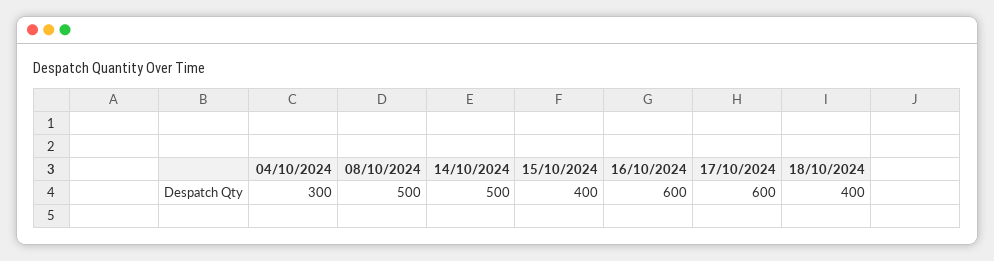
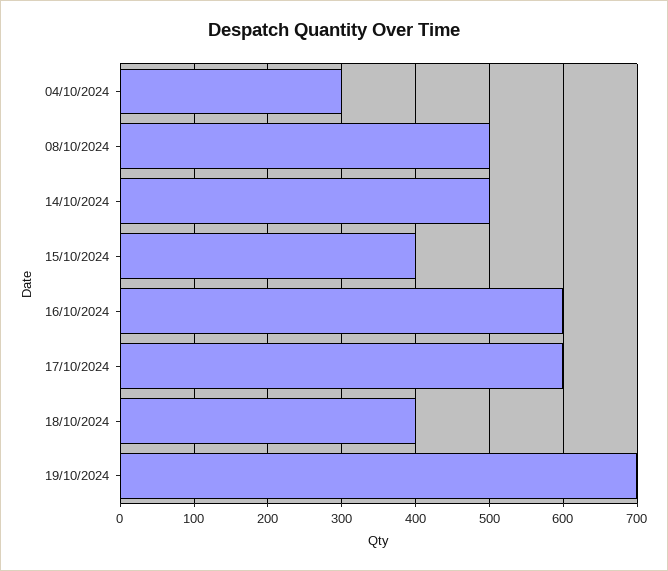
19/10/2024: none -> 700

